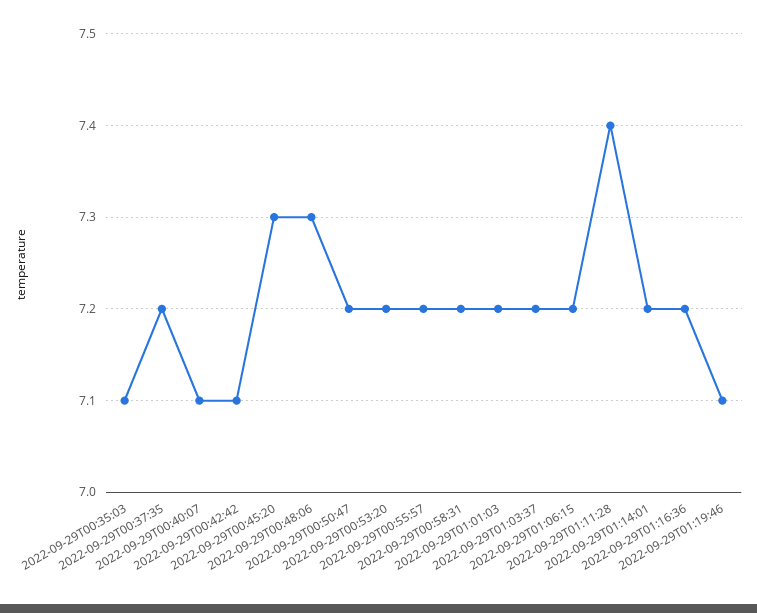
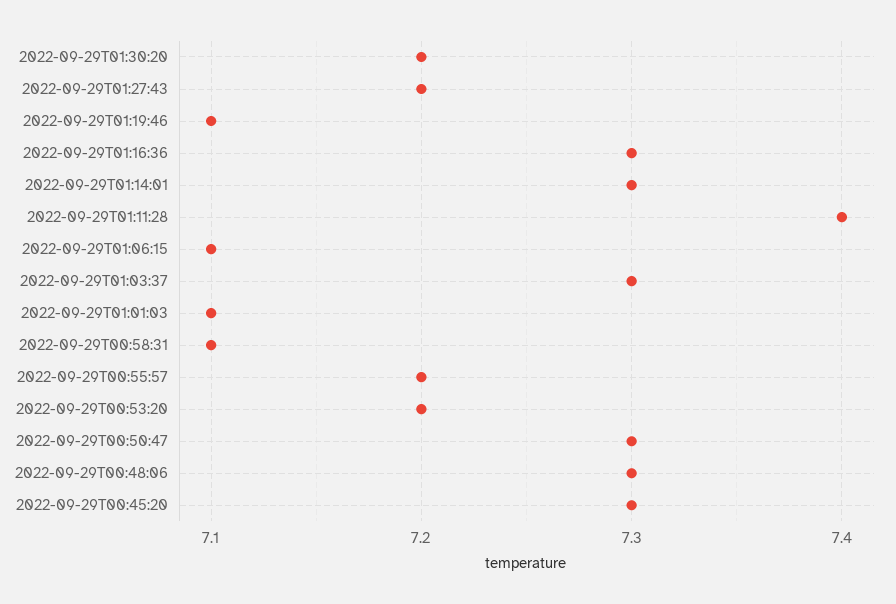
2022-09-29T00:35:03: 7.1 -> none
2022-09-29T00:37:35: 7.2 -> none
2022-09-29T00:40:07: 7.1 -> none
2022-09-29T00:42:42: 7.1 -> none
2022-09-29T00:50:47: 7.2 -> 7.3
2022-09-29T00:58:31: 7.2 -> 7.1
2022-09-29T01:01:03: 7.2 -> 7.1
2022-09-29T01:03:37: 7.2 -> 7.3
2022-09-29T01:06:15: 7.2 -> 7.1
2022-09-29T01:14:01: 7.2 -> 7.3
2022-09-29T01:16:36: 7.2 -> 7.3
2022-09-29T01:30:20: none -> 7.2
2022-09-29T01:27:43: none -> 7.2

